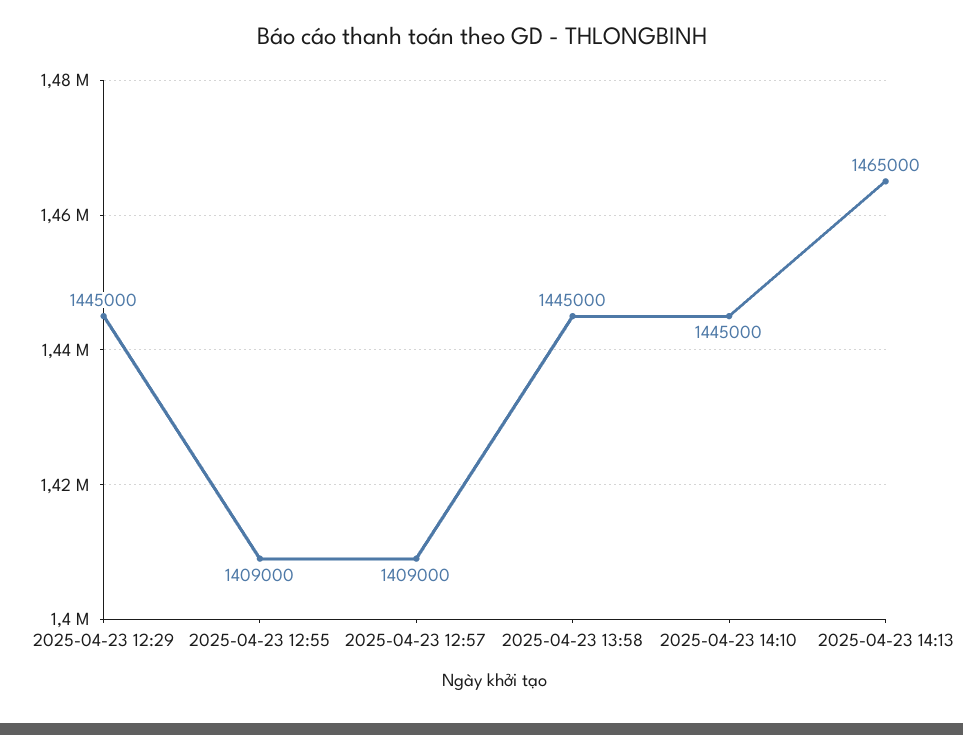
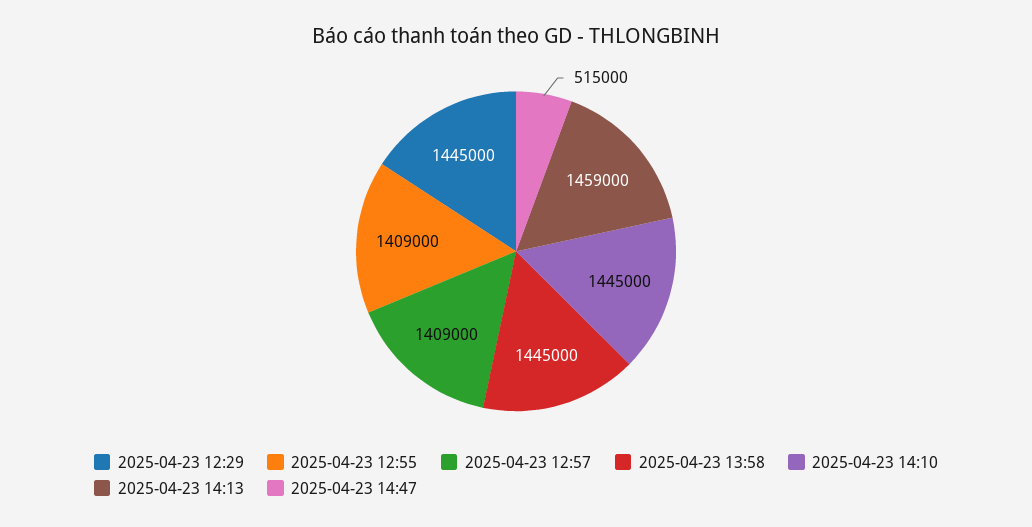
2025-04-23 14:13: 1465000 -> 1459000
2025-04-23 14:47: none -> 515000

